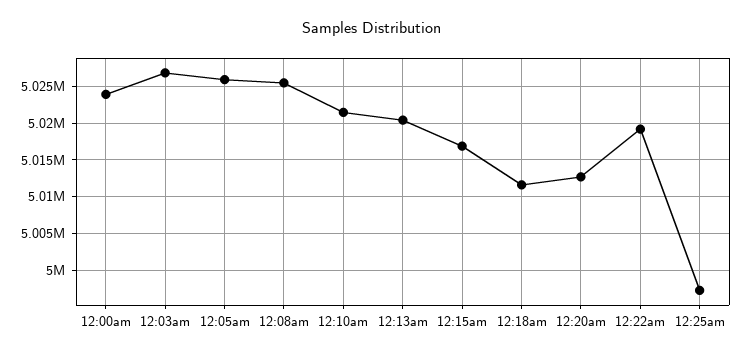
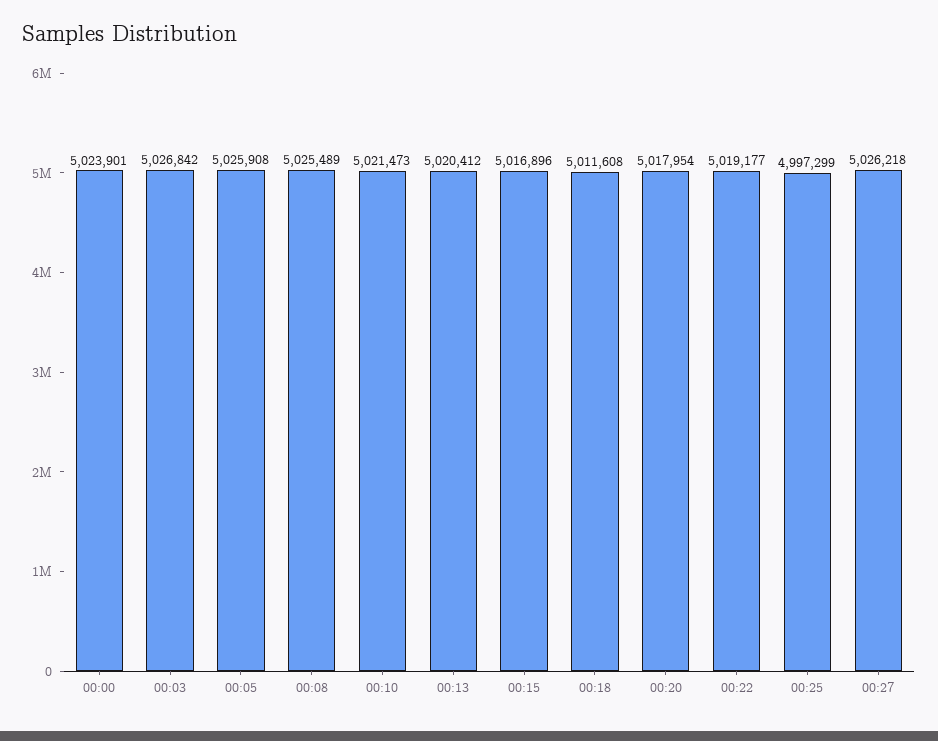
12:20am: 5013000 -> 5017954
00:27: none -> 5026218

